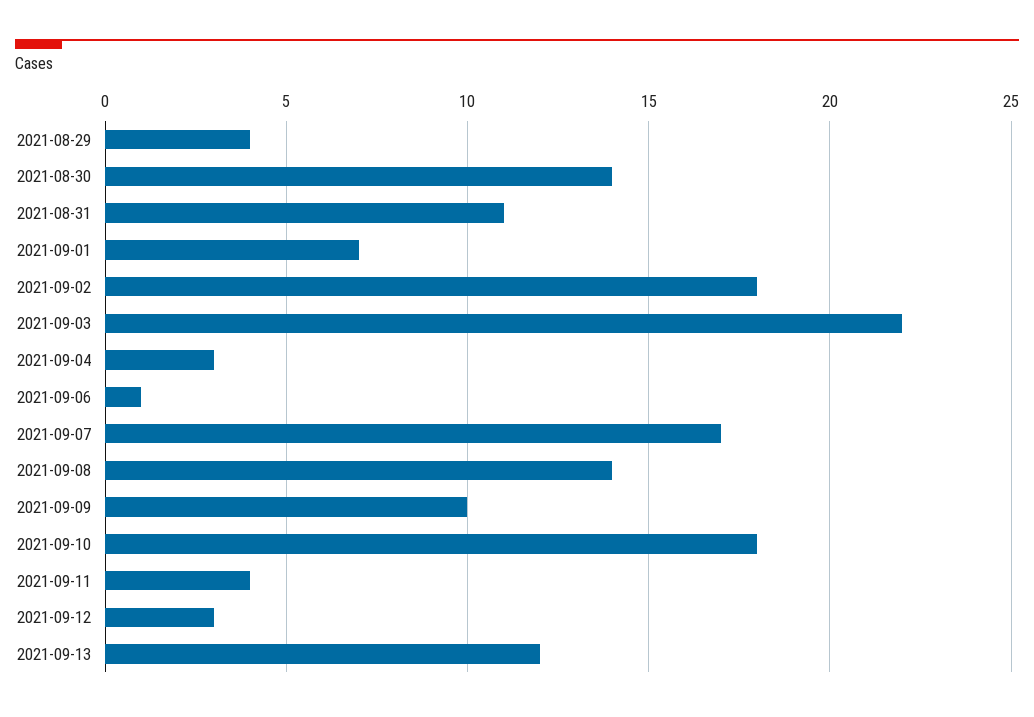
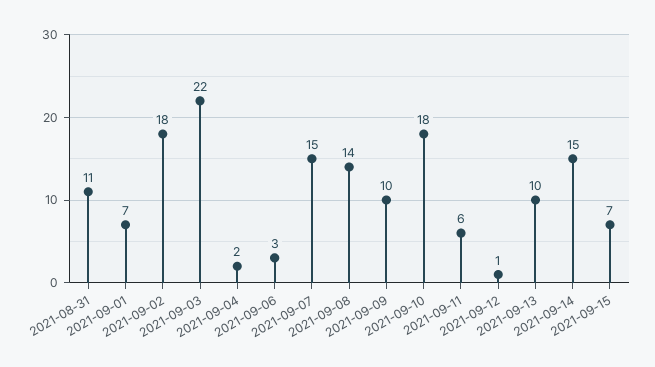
2021-08-29: 4 -> none
2021-08-30: 14 -> none
2021-09-04: 3 -> 2
2021-09-06: 1 -> 3
2021-09-07: 17 -> 15
2021-09-11: 4 -> 6
2021-09-12: 3 -> 1
2021-09-13: 12 -> 10
2021-09-14: none -> 15
2021-09-15: none -> 7

